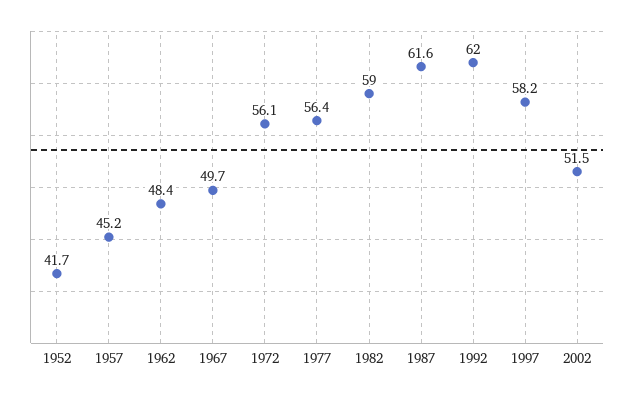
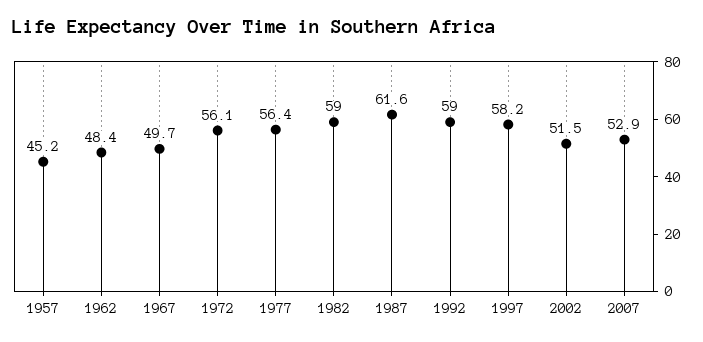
1952: 41.7 -> none
1992: 62 -> 59
2007: none -> 52.9

